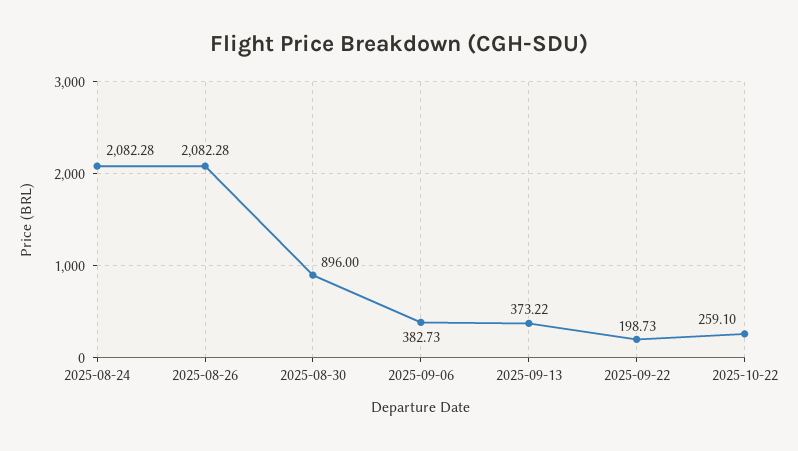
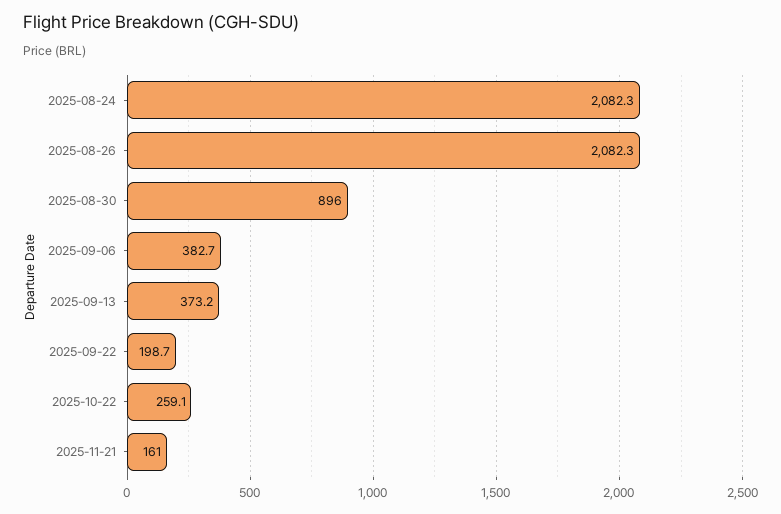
2025-11-21: none -> 161

